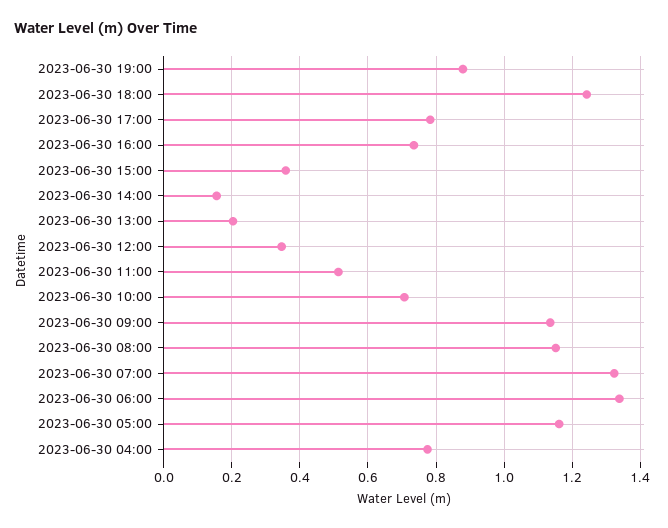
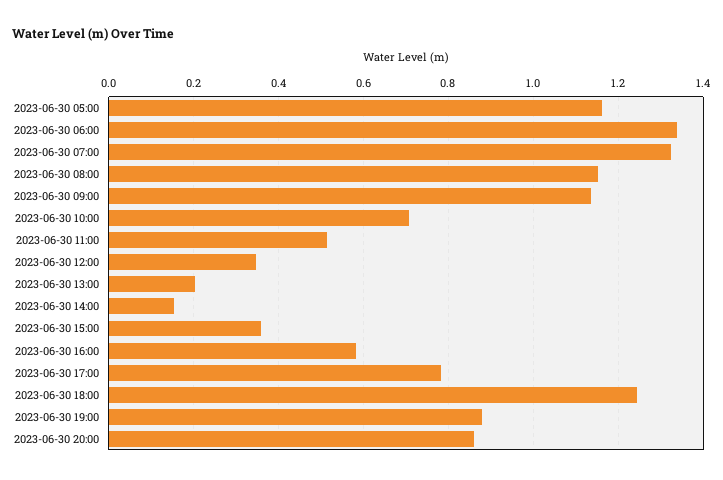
2023-06-30 16:00: 0.74 -> 0.58
2023-06-30 04:00: 0.78 -> none
2023-06-30 20:00: none -> 0.86

